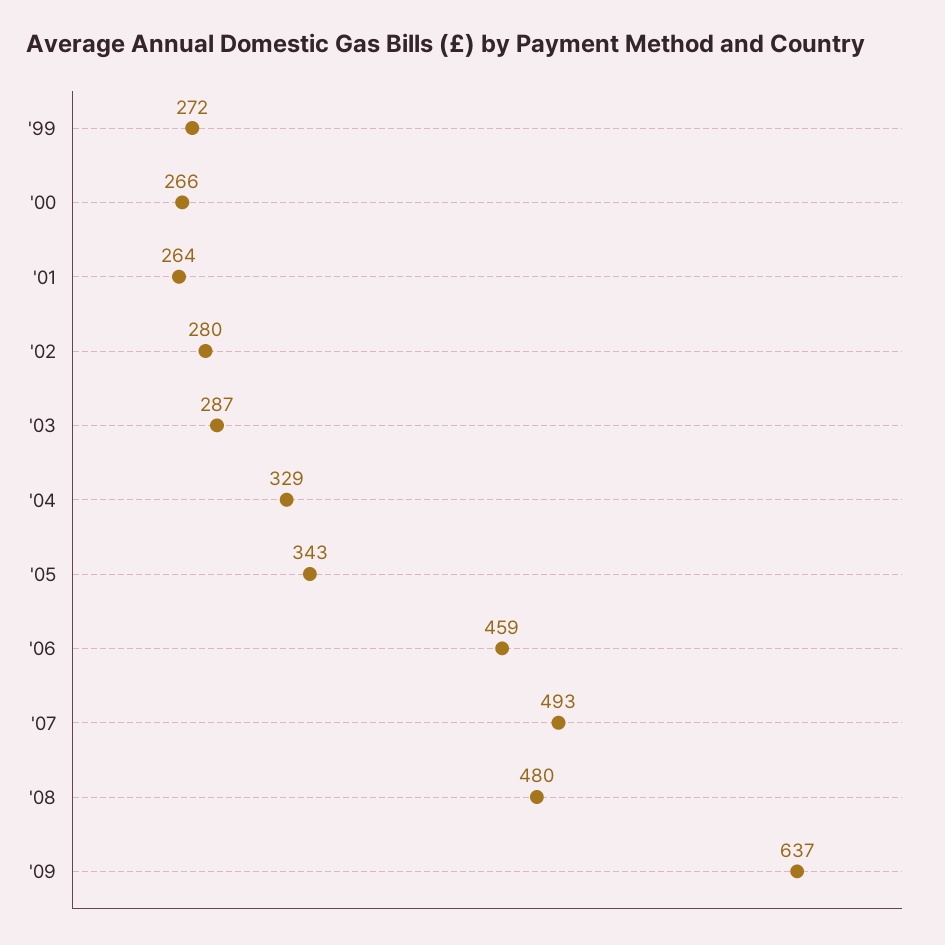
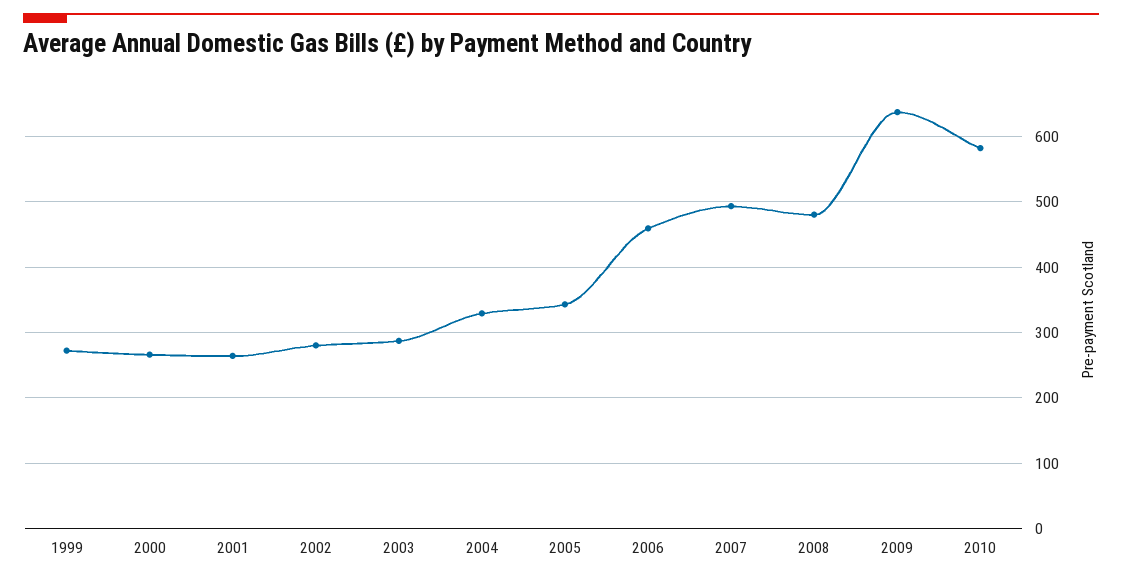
2010: none -> 580

